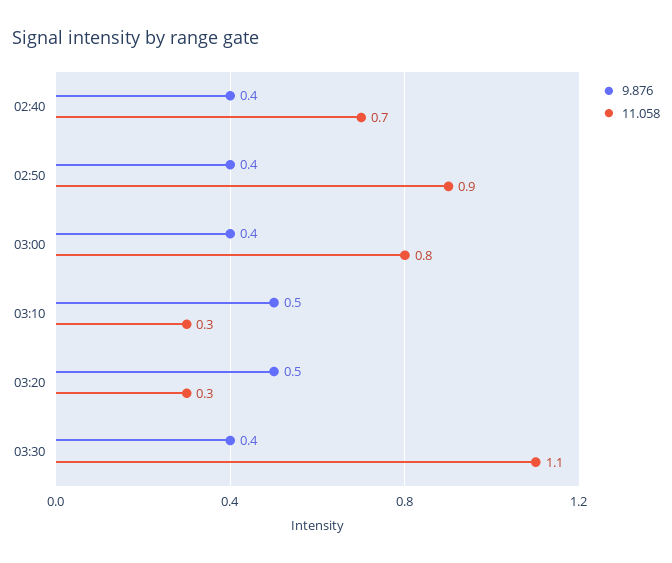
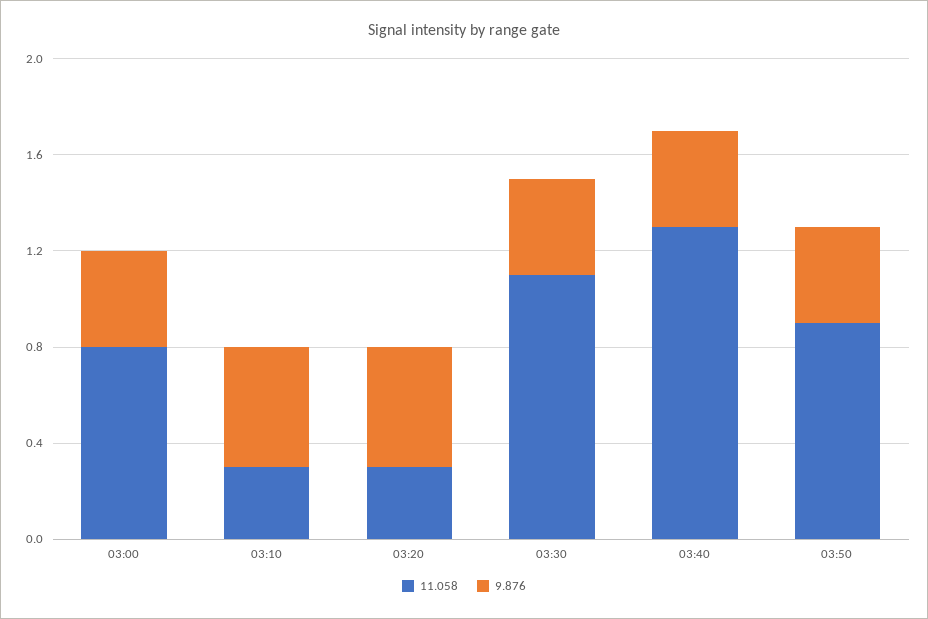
9.876, 02:40: 0.4 -> none
11.058, 02:40: 0.7 -> none
9.876, 02:50: 0.4 -> none
11.058, 02:50: 0.9 -> none
11.058, 03:40: none -> 1.3
9.876, 03:40: none -> 0.4
11.058, 03:50: none -> 0.9
9.876, 03:50: none -> 0.4

